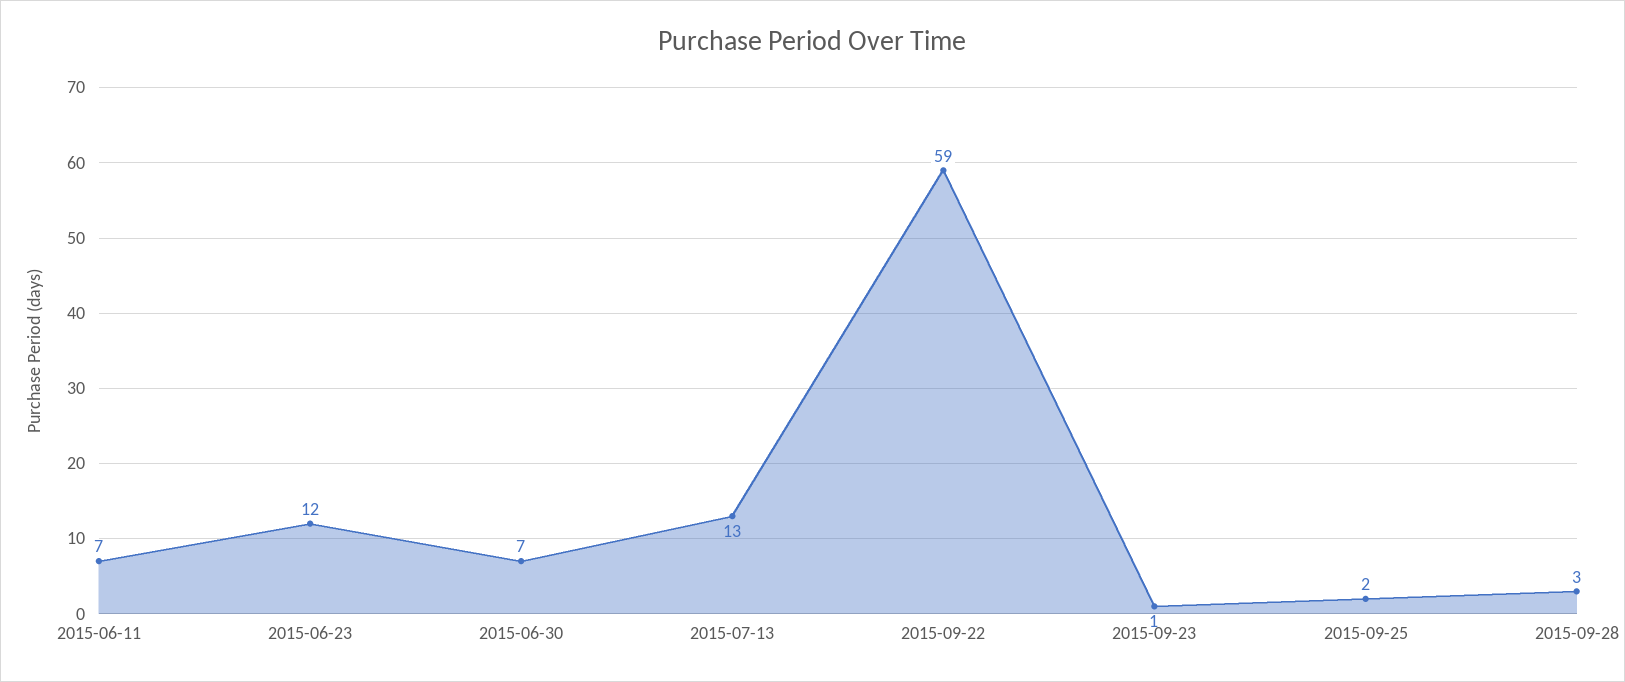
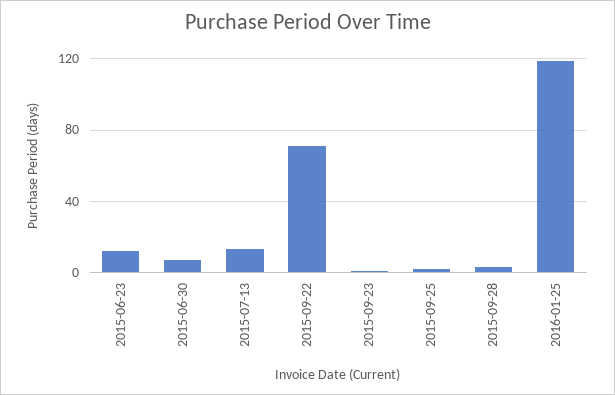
2015-06-11: 7 -> none
2015-09-22: 59 -> 70
2016-01-25: none -> 120

